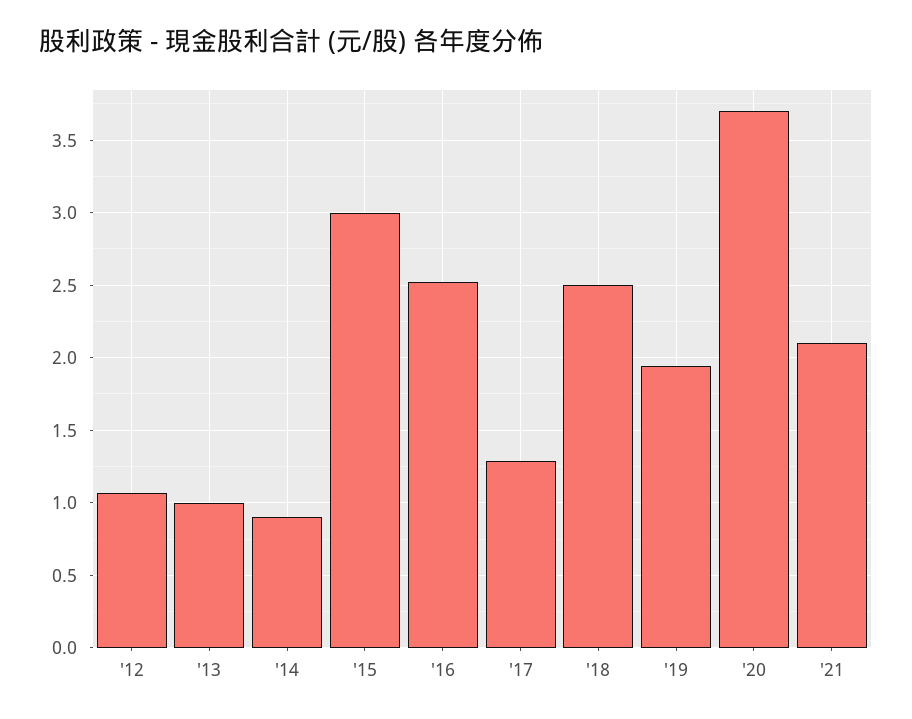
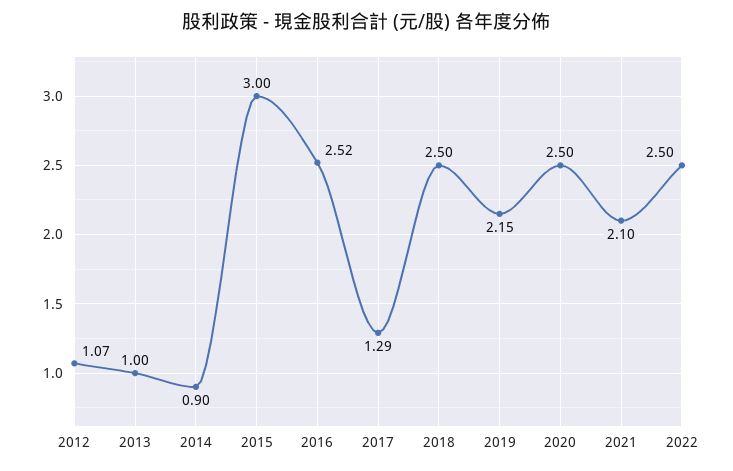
'19: 1.95 -> 2.15
'20: 3.7 -> 2.5
2022: none -> 2.5

